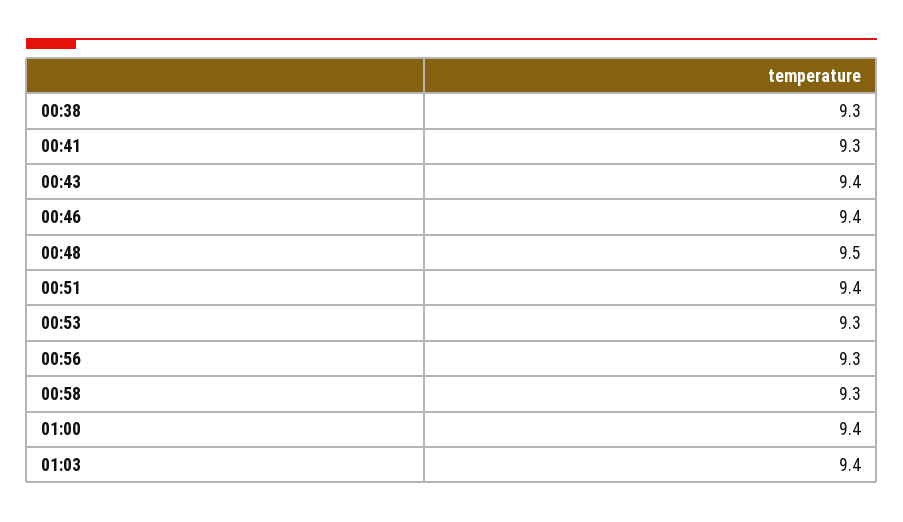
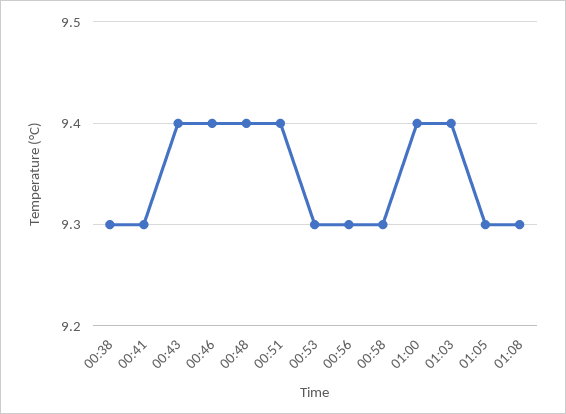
00:48: 9.5 -> 9.4
01:05: none -> 9.3
01:08: none -> 9.3

